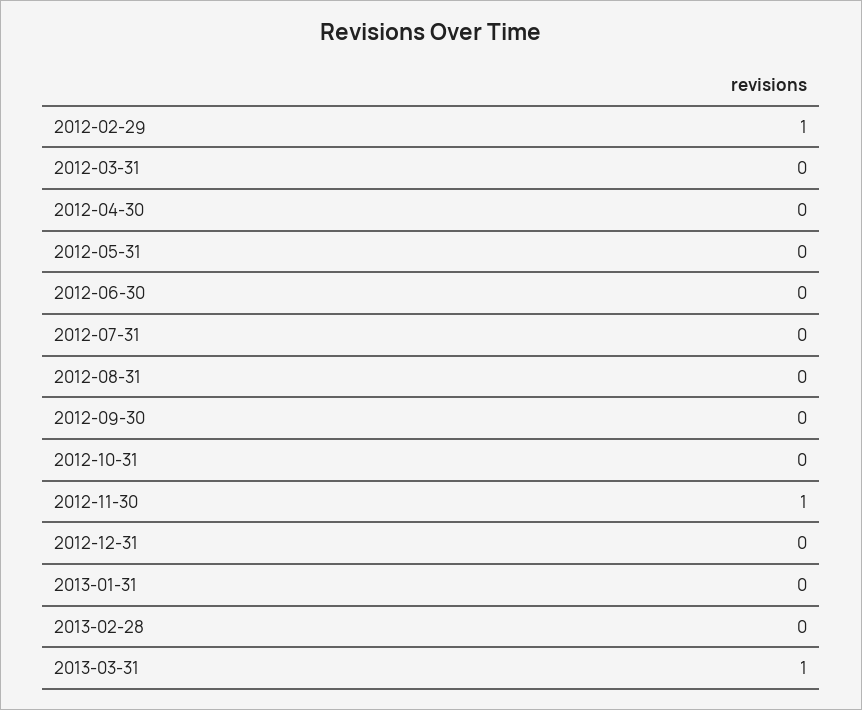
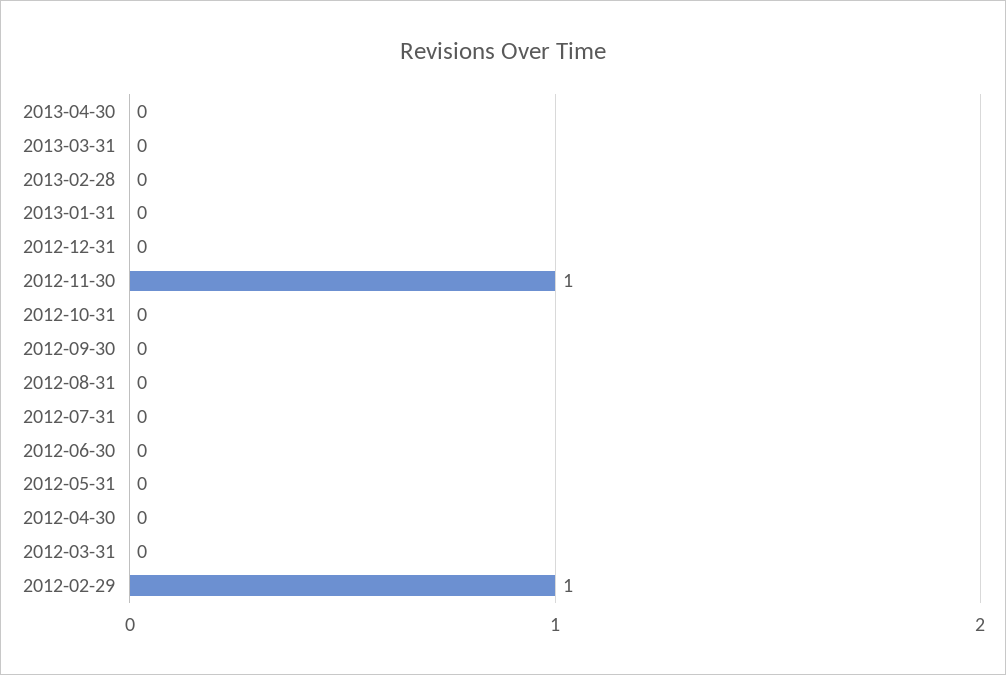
2013-03-31: 1 -> 0
2013-04-30: none -> 0

